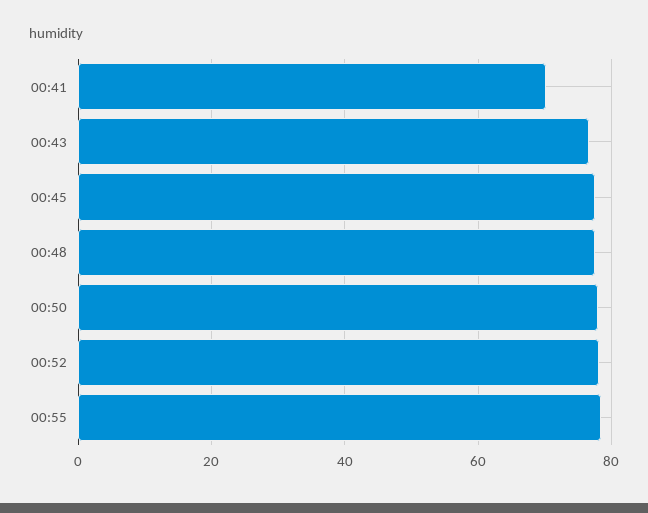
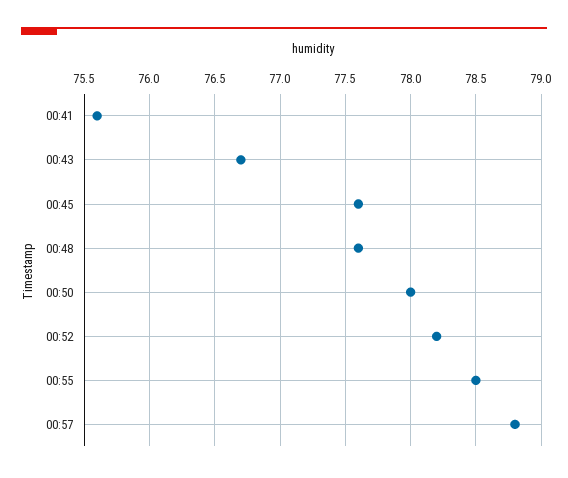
00:41: 70 -> 75.6
00:57: none -> 78.8

